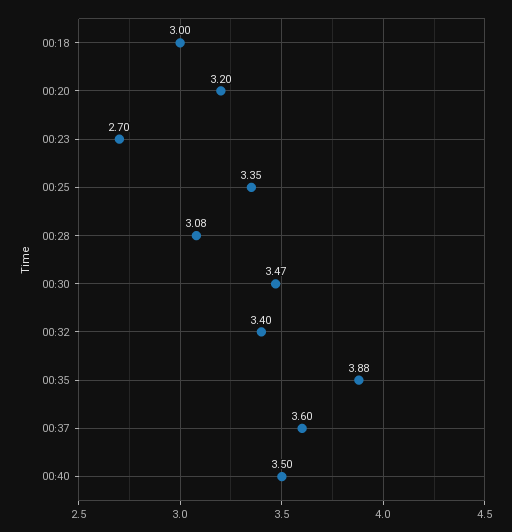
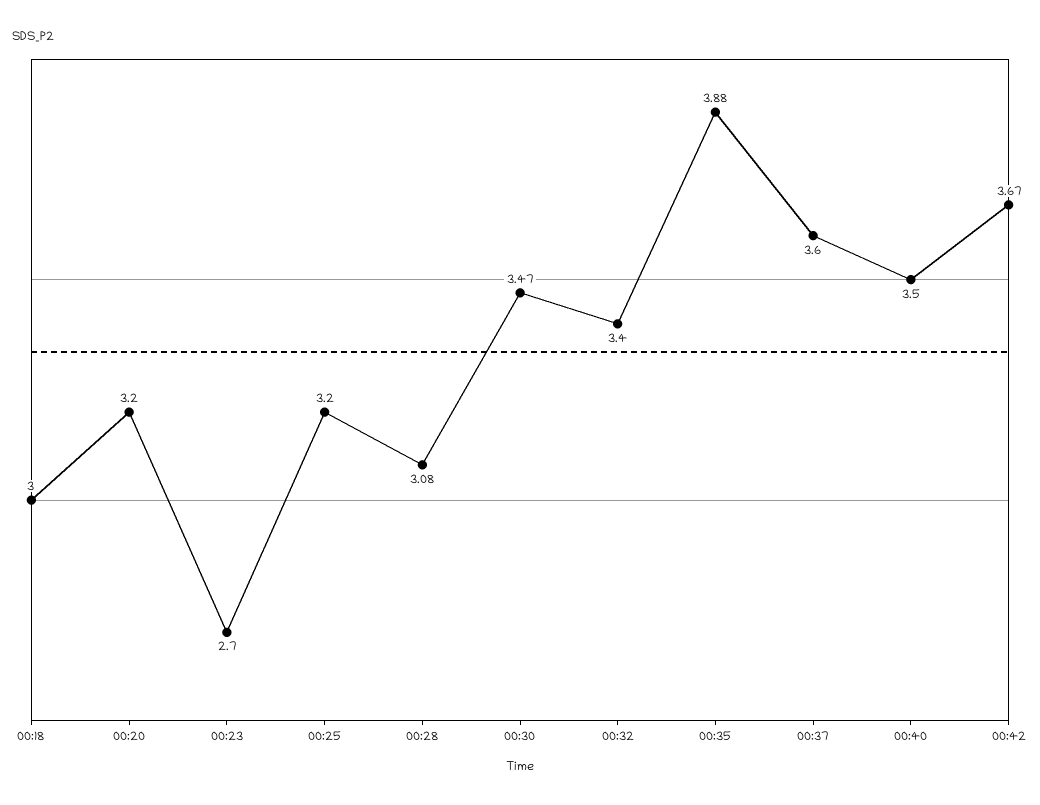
00:25: 3.35 -> 3.2
00:42: none -> 3.67

